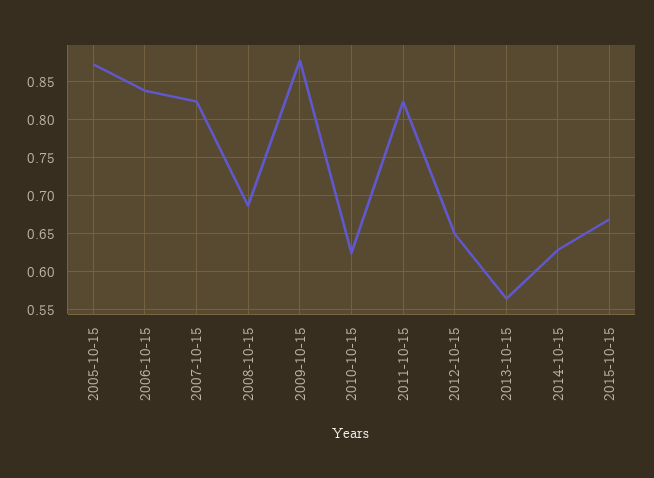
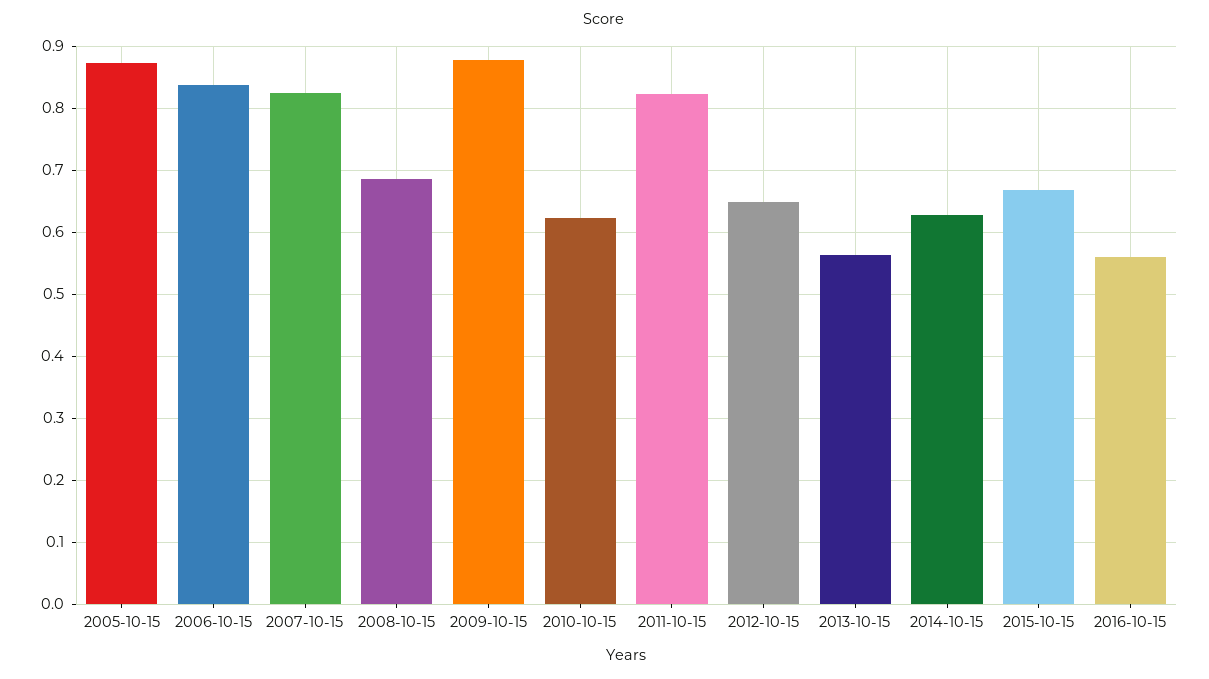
2016-10-15: none -> 0.56

